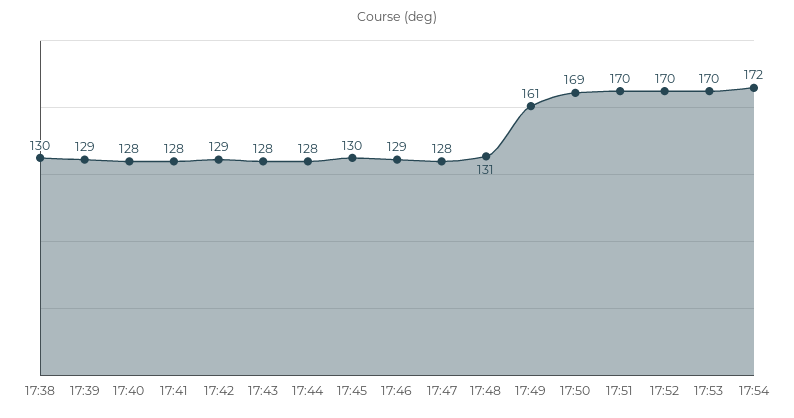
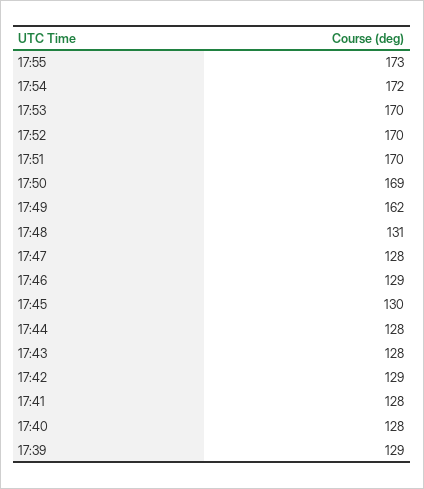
17:38: 130 -> none
17:49: 161 -> 162
17:55: none -> 173

